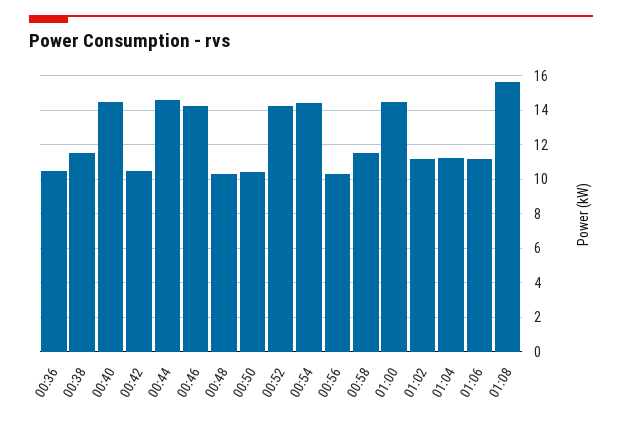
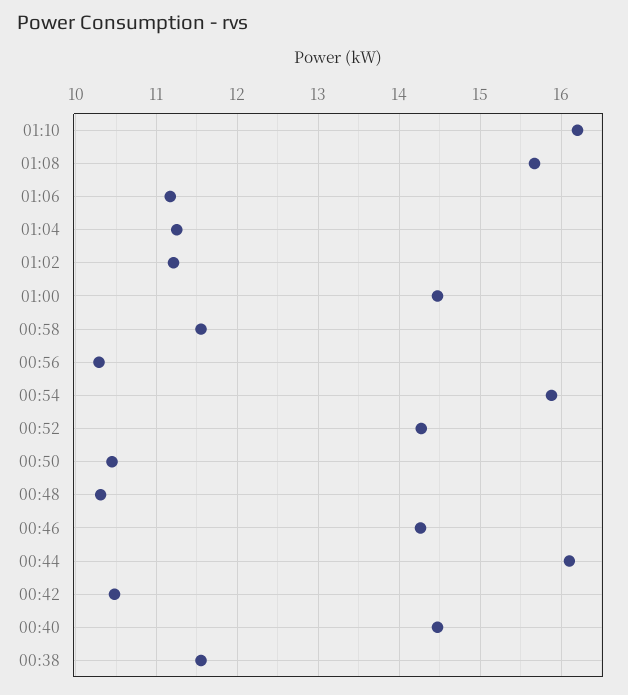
00:36: 10.5 -> none
00:44: 14.5 -> 16.1
00:54: 14.5 -> 15.9
01:10: none -> 16.2

